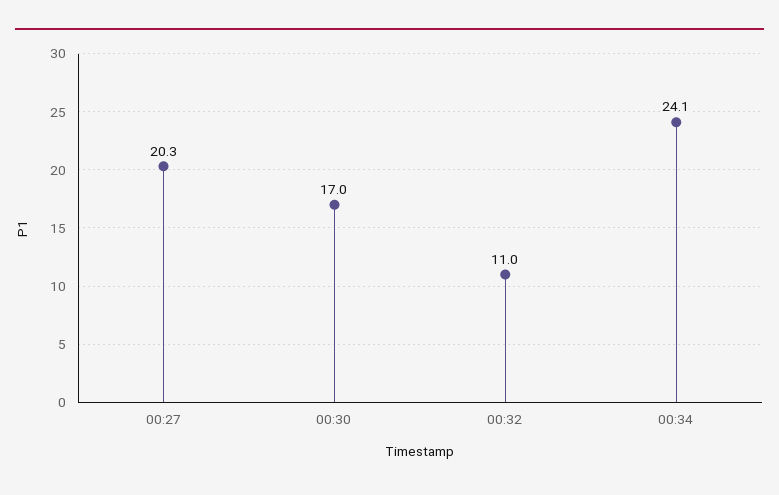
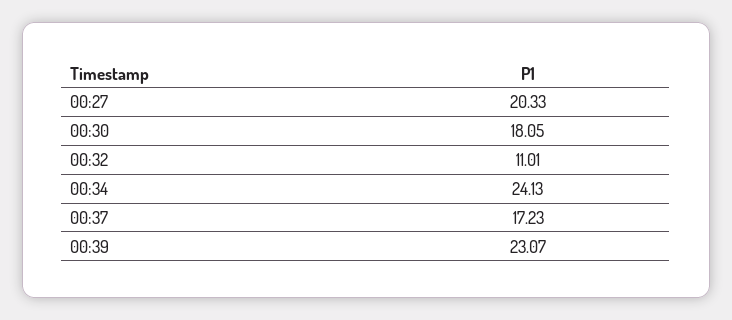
00:30: 17 -> 18.05
00:37: none -> 17.23
00:39: none -> 23.07

